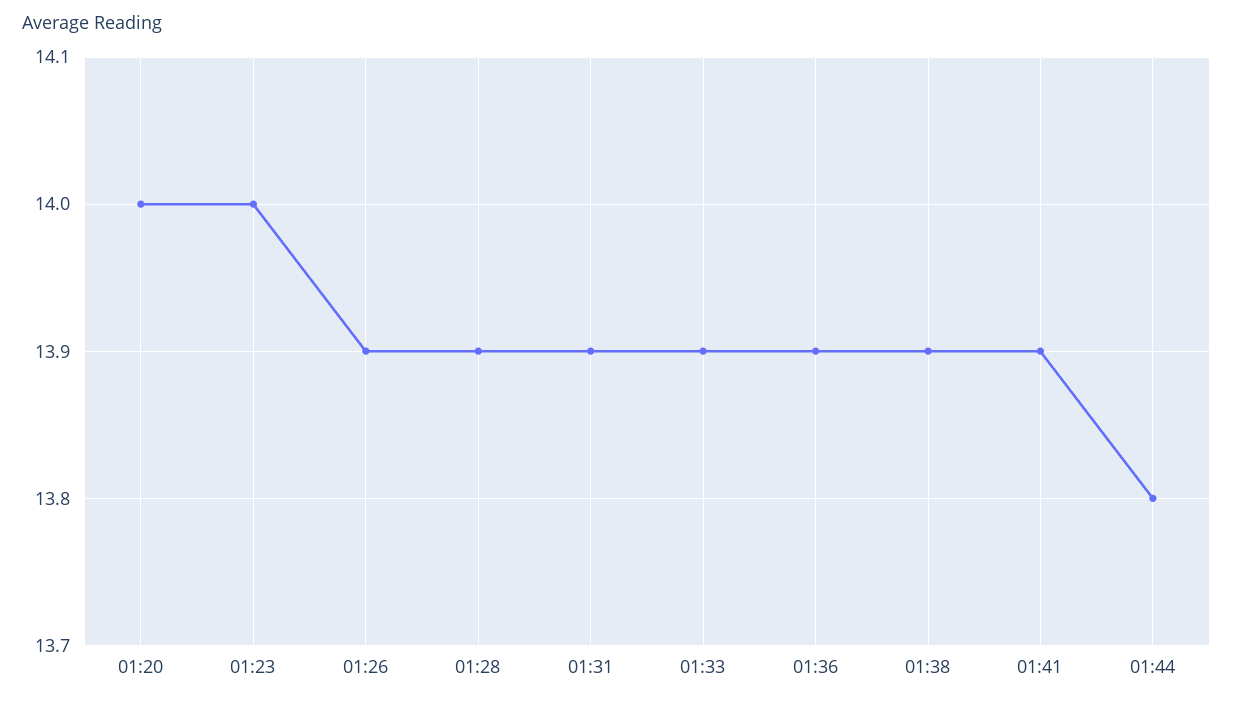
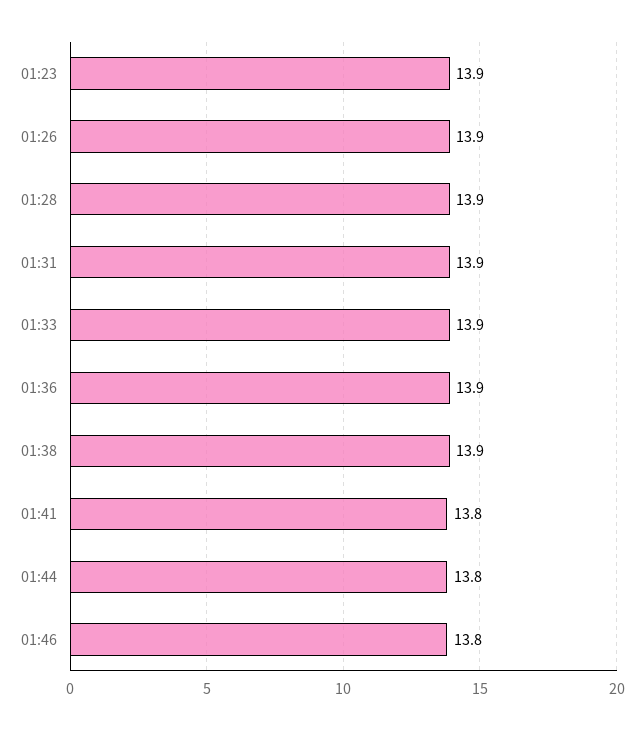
01:20: 14 -> none
01:23: 14 -> 13.9
01:41: 13.9 -> 13.8
01:46: none -> 13.8

